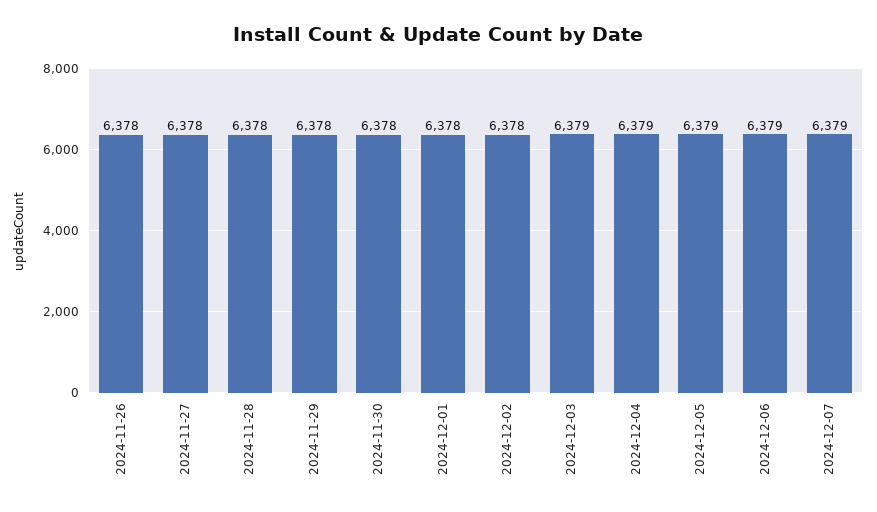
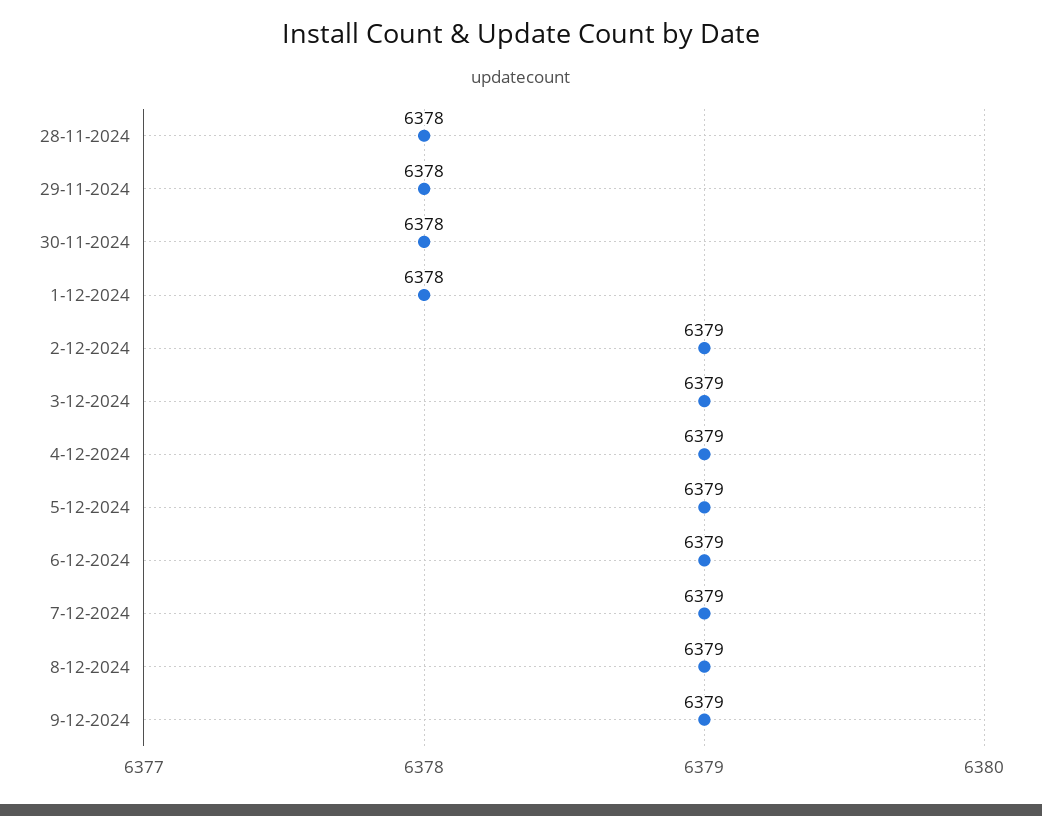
2024-11-26: 6378 -> none
2024-11-27: 6378 -> none
2024-12-02: 6378 -> 6379
8-12-2024: none -> 6379
9-12-2024: none -> 6379

